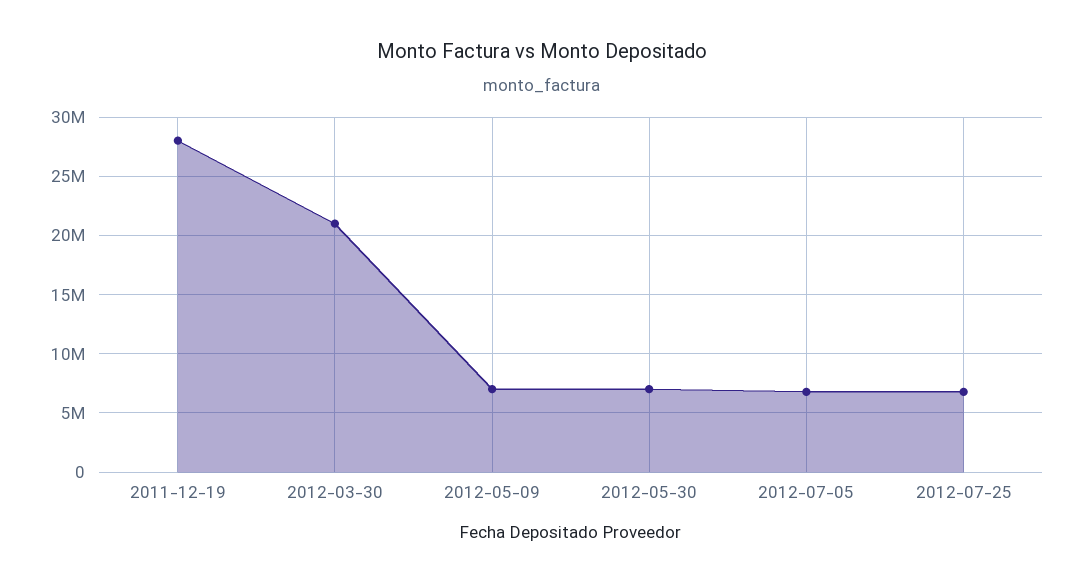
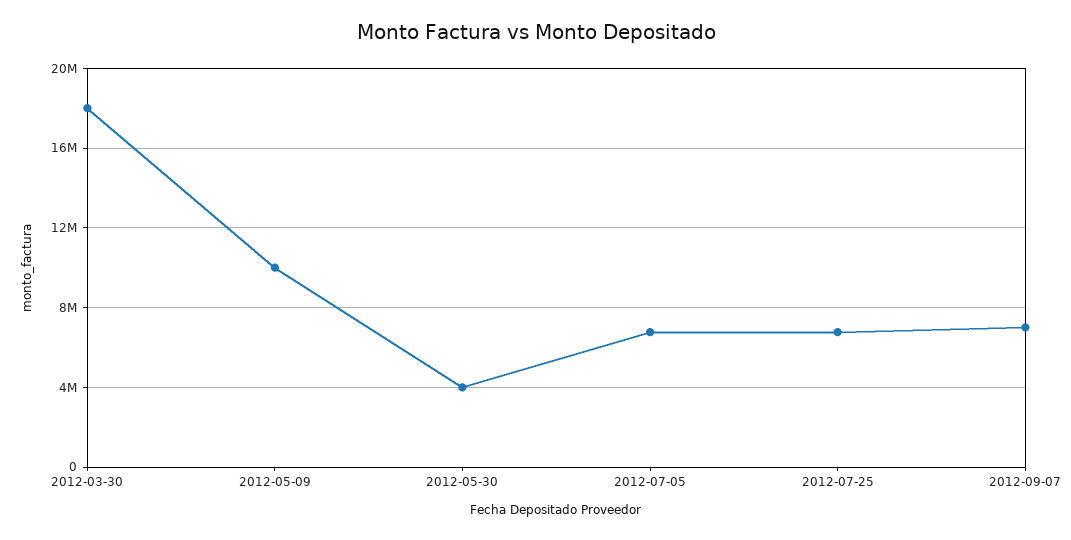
2011-12-19: 28000000 -> none
2012-03-30: 21000000 -> 18000000
2012-05-09: 7000000 -> 10000000
2012-05-30: 7000000 -> 4000000
2012-09-07: none -> 7000000

